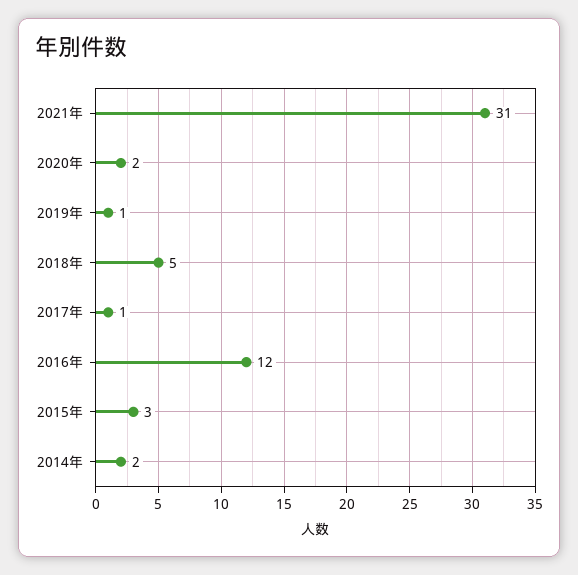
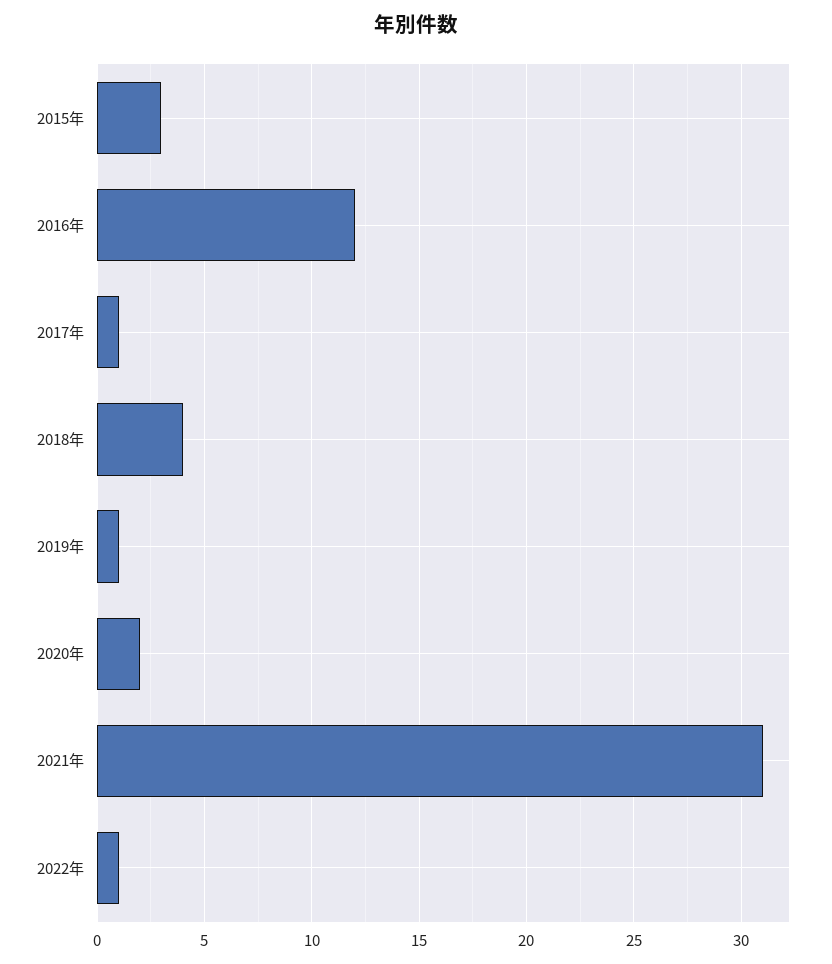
2018年: 5 -> 4
2014年: 2 -> none
2022年: none -> 1

